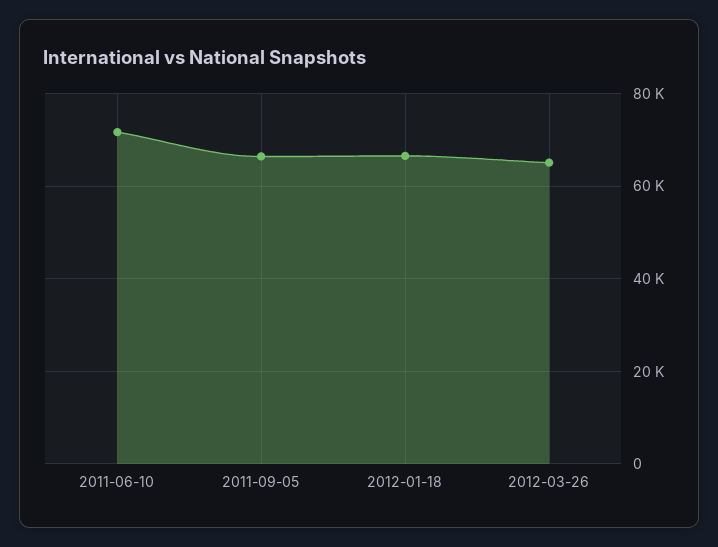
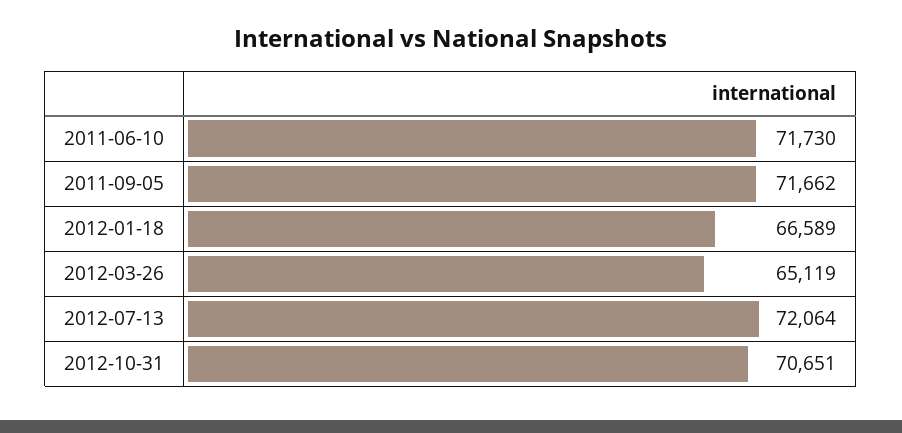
2011-09-05: 66000 -> 71662
2012-07-13: none -> 72064
2012-10-31: none -> 70651

